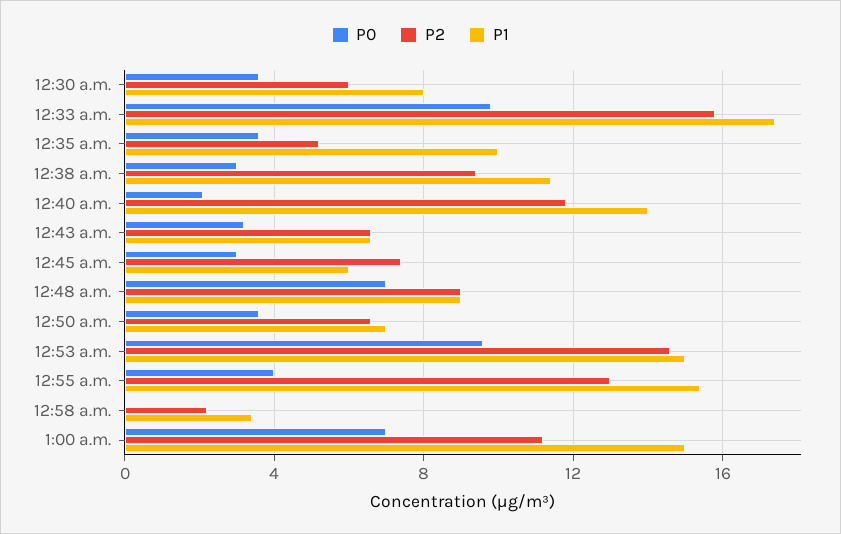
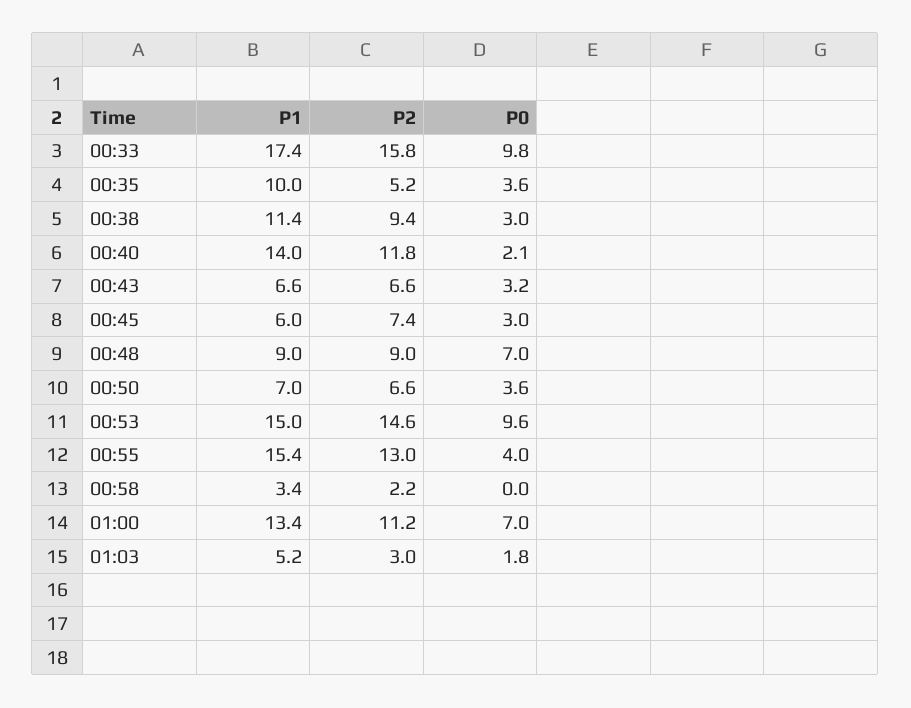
P0, 12:30 a.m.: 3.5 -> none
P2, 12:30 a.m.: 6 -> none
P1, 12:30 a.m.: 8 -> none
P1, 1:00 a.m.: 15 -> 13.4
P1, 01:03: none -> 5.2
P2, 01:03: none -> 3
P0, 01:03: none -> 1.8

